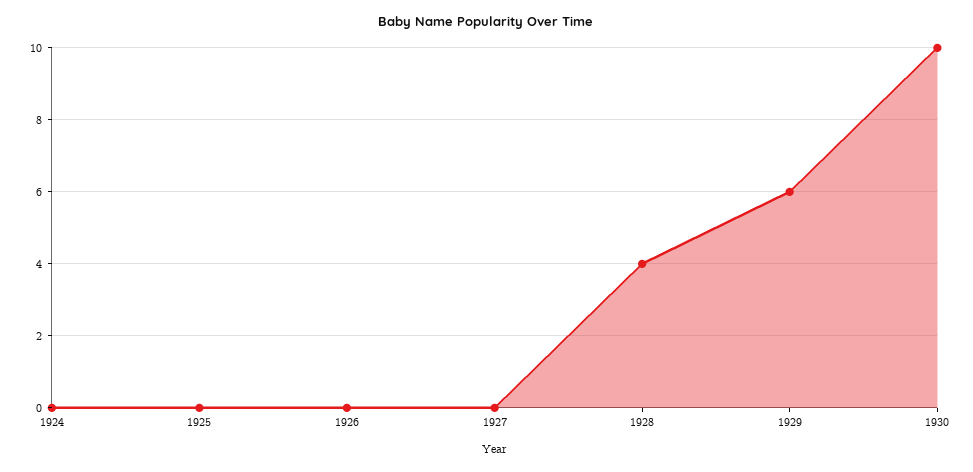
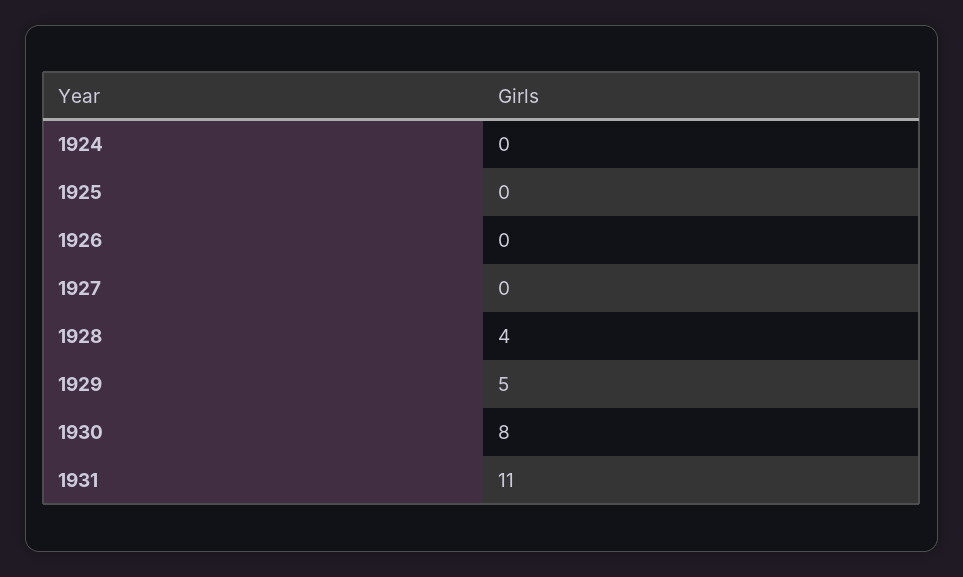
1929: 6 -> 5
1930: 10 -> 8
1931: none -> 11

